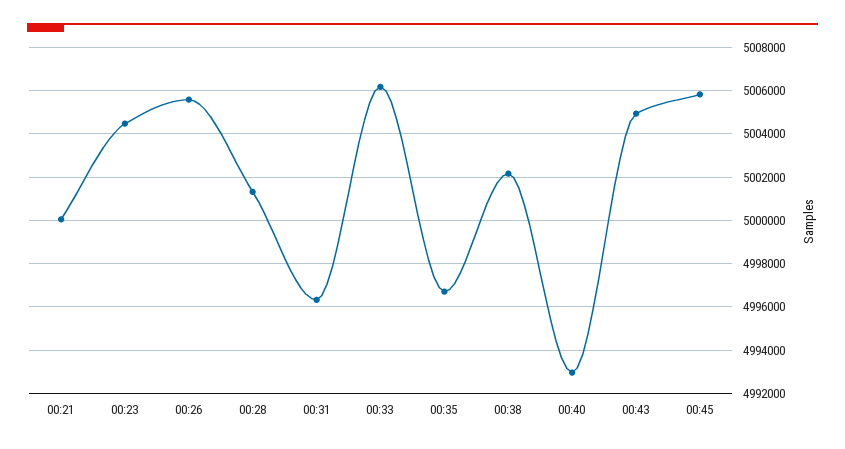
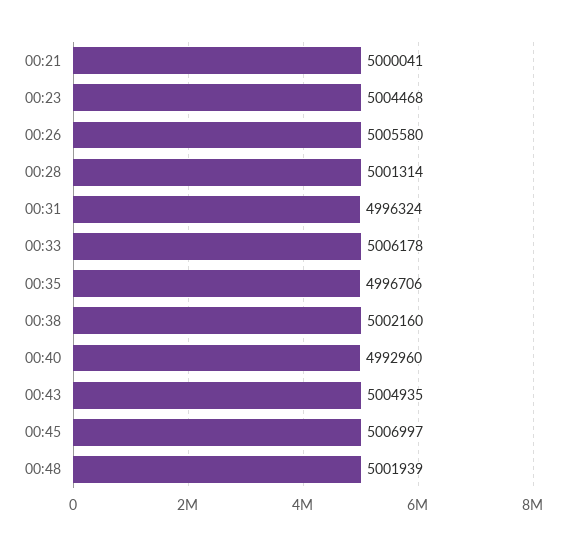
00:45: 5006000 -> 5006997
00:48: none -> 5001939

